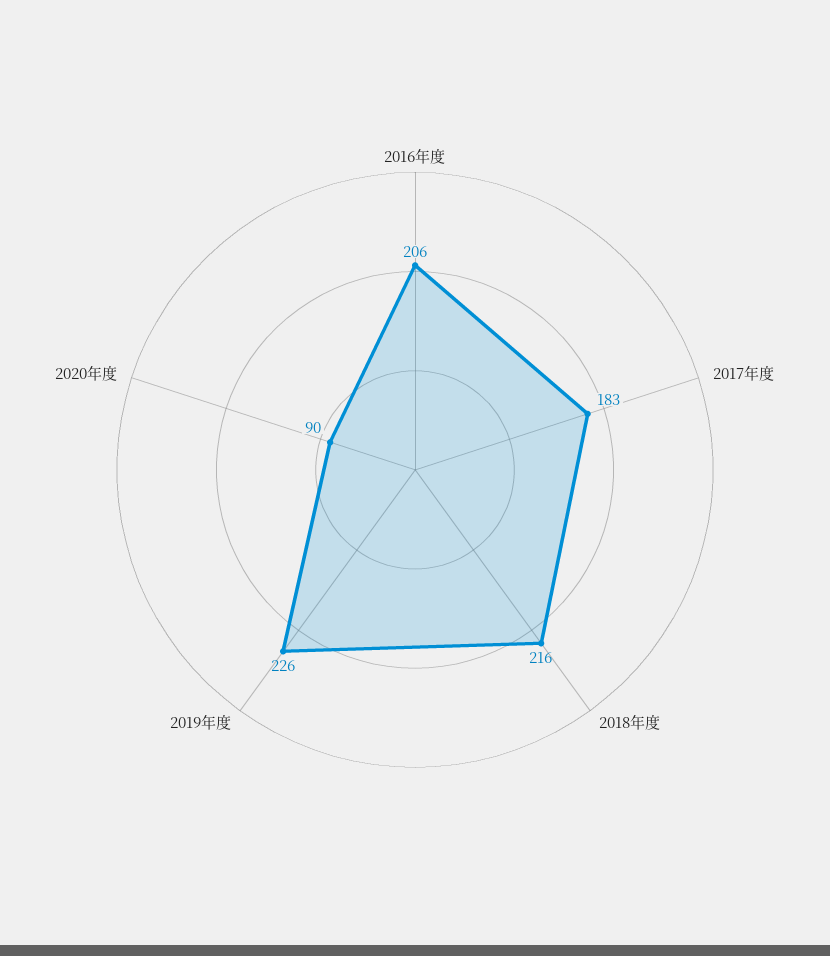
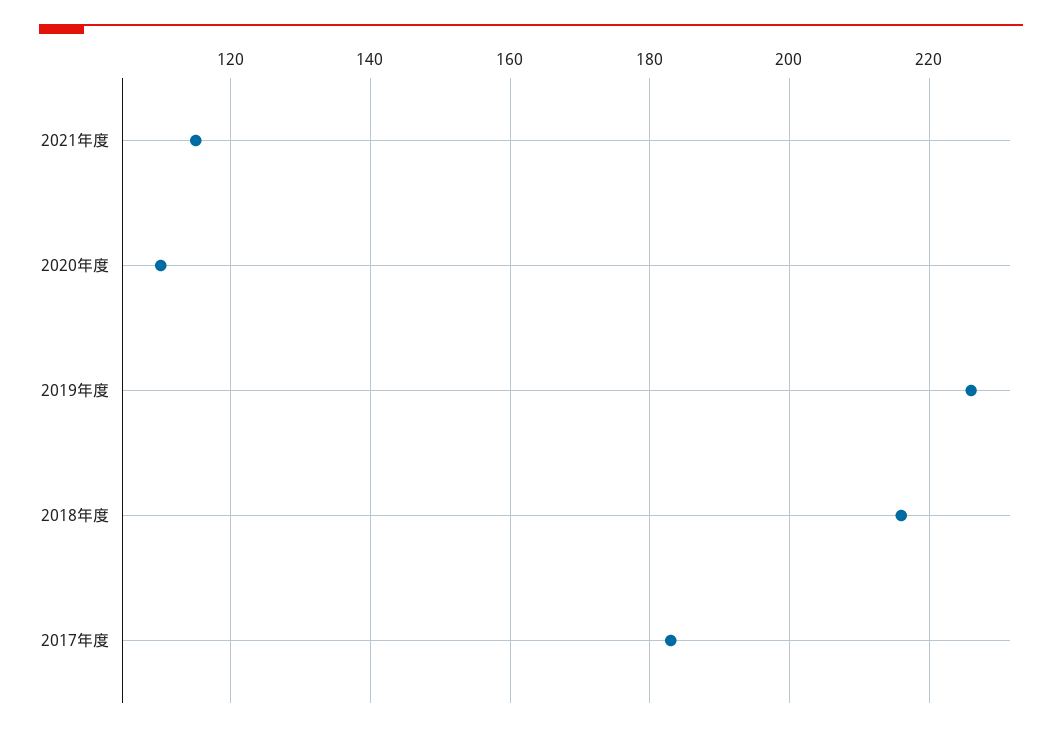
2016年度: 206 -> none
2020年度: 90 -> 110
2021年度: none -> 115

